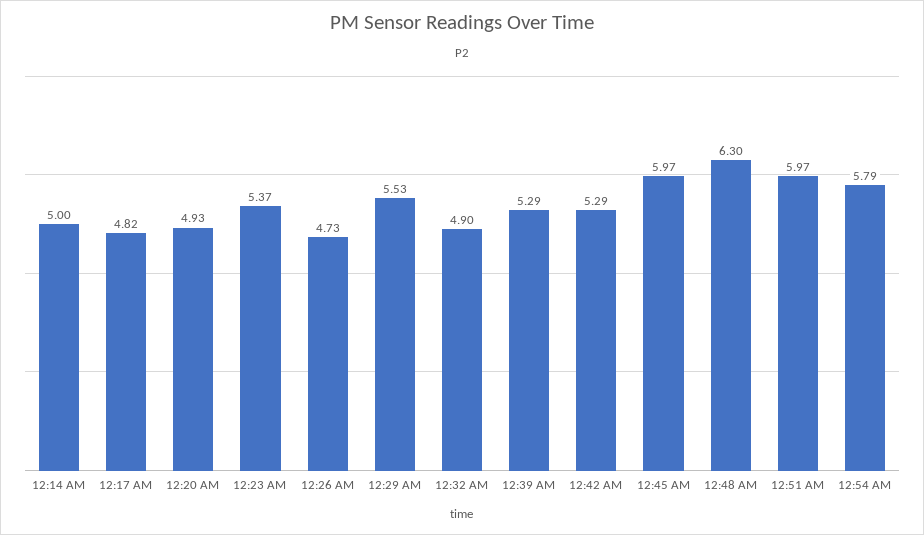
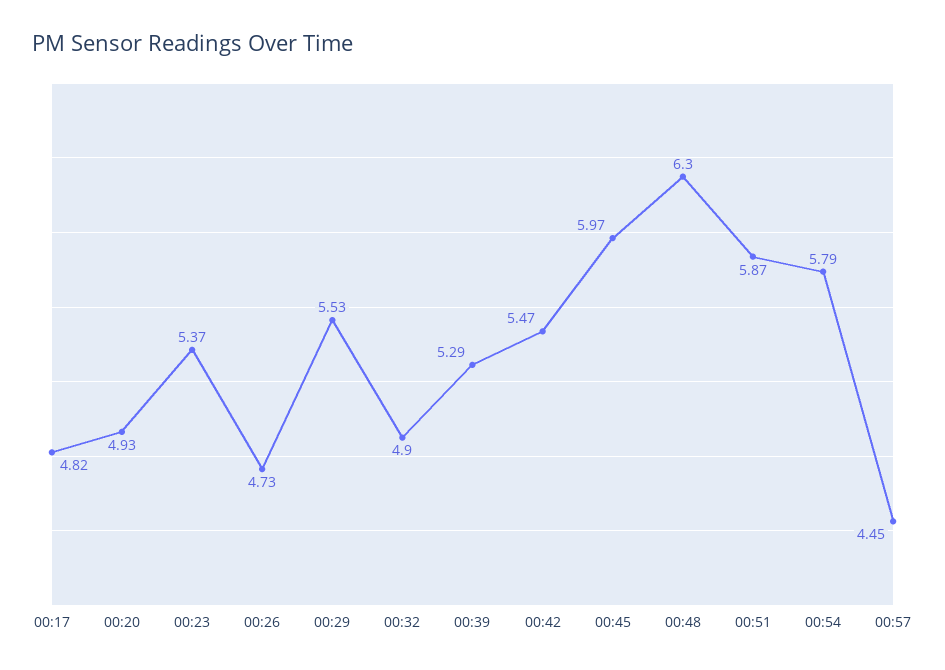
12:14 AM: 5 -> none
12:42 AM: 5.29 -> 5.47
12:51 AM: 5.97 -> 5.87
00:57: none -> 4.45

